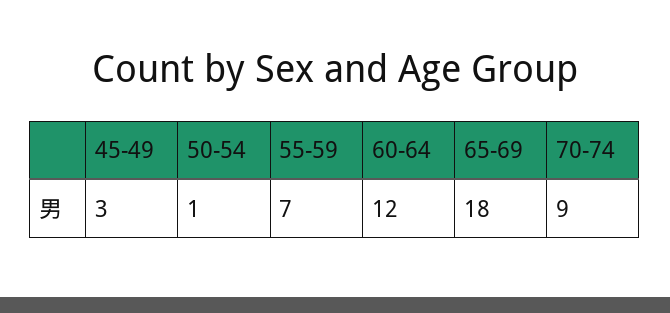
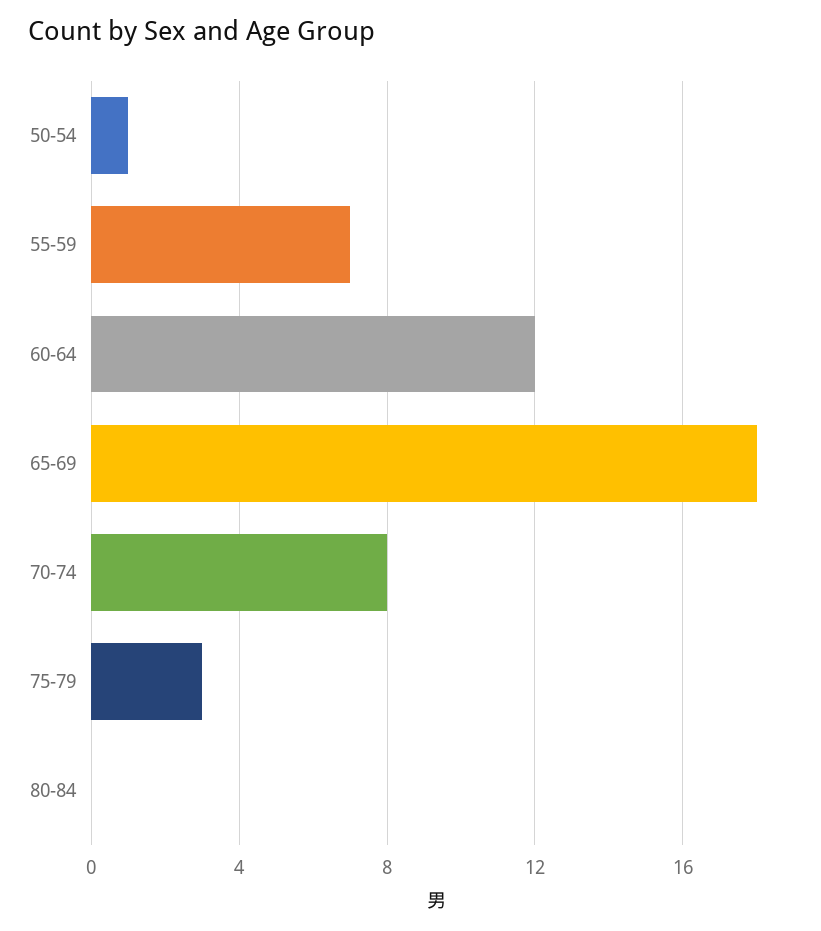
45-49: 3 -> none
70-74: 9 -> 8
75-79: none -> 3
80-84: none -> 0

